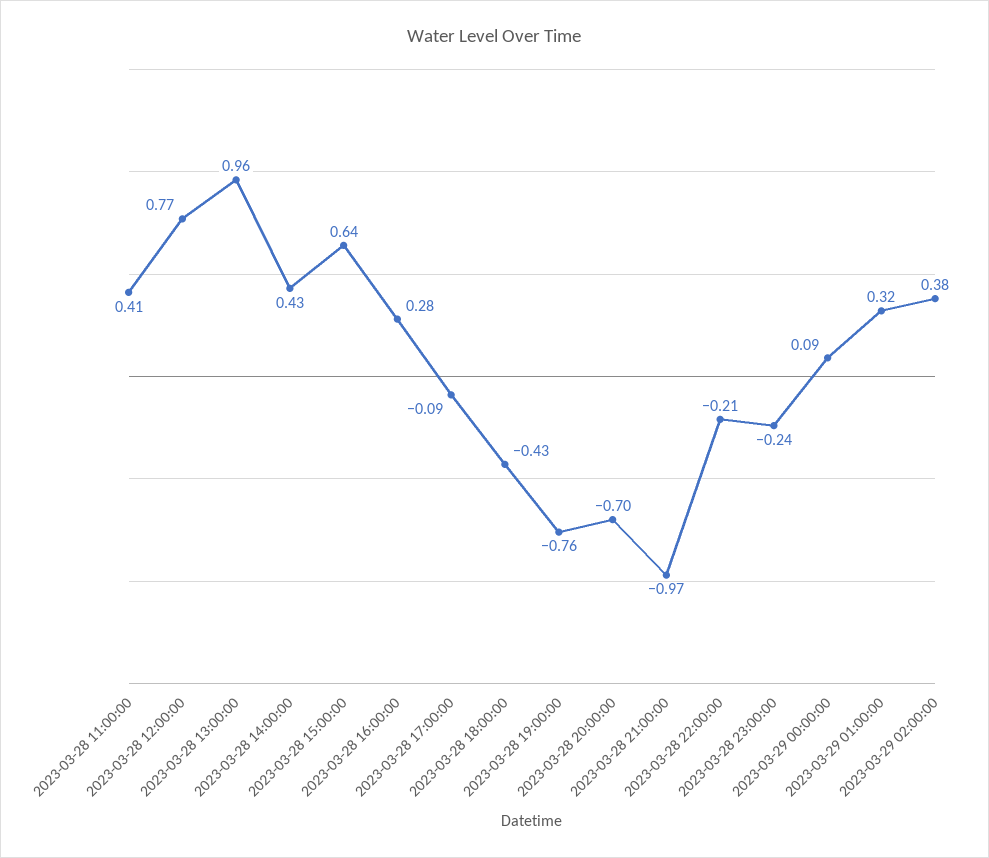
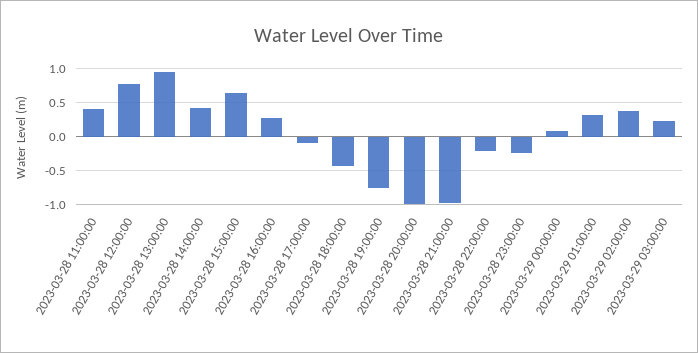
2023-03-28 20:00:00: -0.7 -> -1
2023-03-29 03:00:00: none -> 0.2

